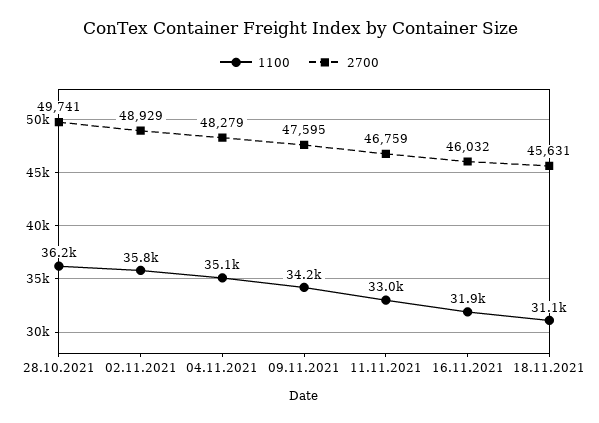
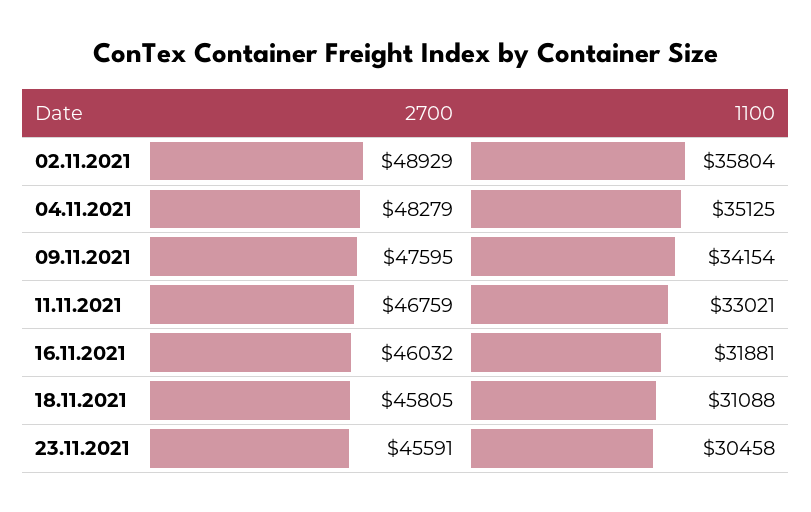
1100, 28.10.2021: 36200 -> none
2700, 28.10.2021: 49741 -> none
2700, 18.11.2021: 45631 -> 45805
2700, 23.11.2021: none -> 45591
1100, 23.11.2021: none -> 30458

